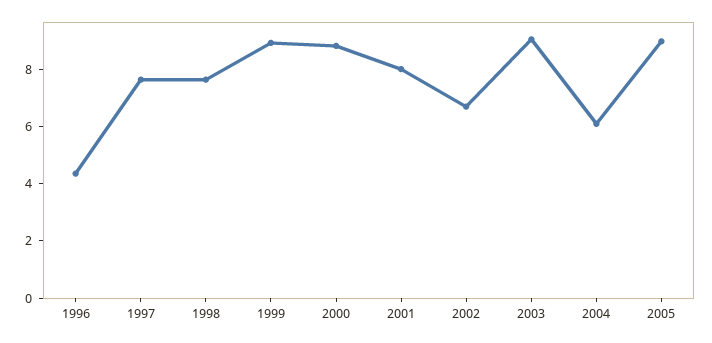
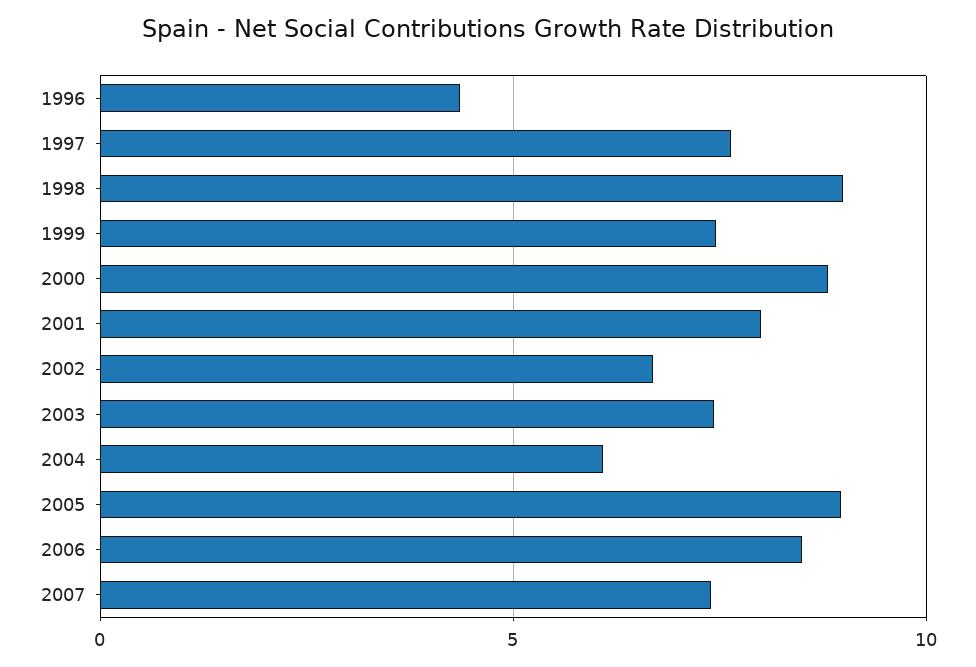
1998: 7.5 -> 9
1999: 9 -> 7.5
2003: 9 -> 7.5
2006: none -> 8.5
2007: none -> 7.5

